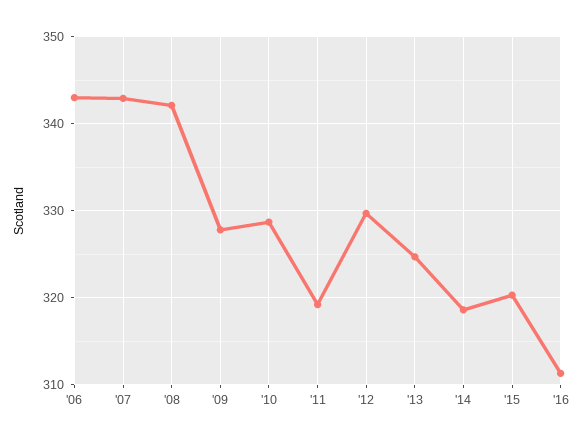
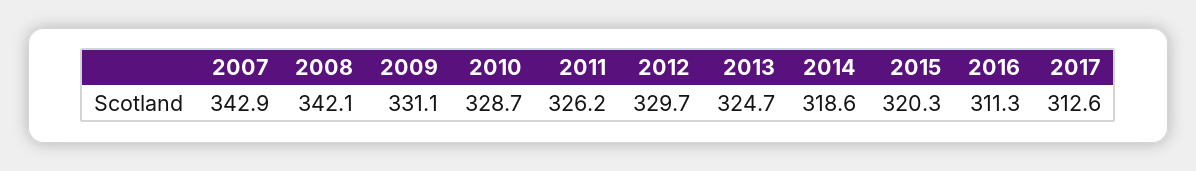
'06: 343 -> none
'09: 328 -> 331.1
'11: 319 -> 326.2
2017: none -> 312.6

